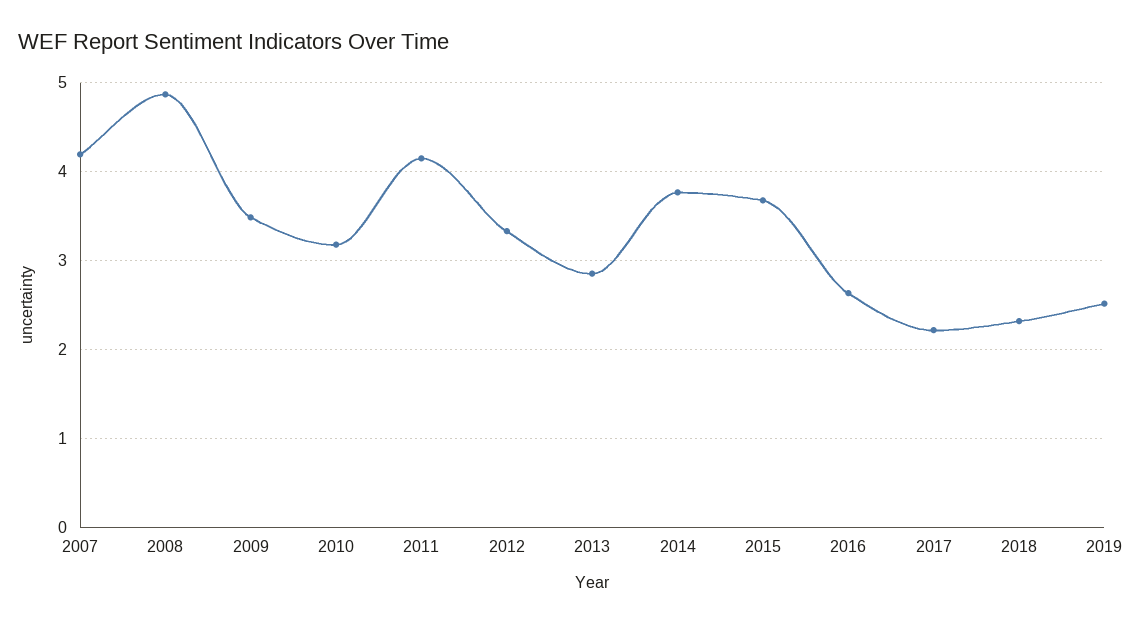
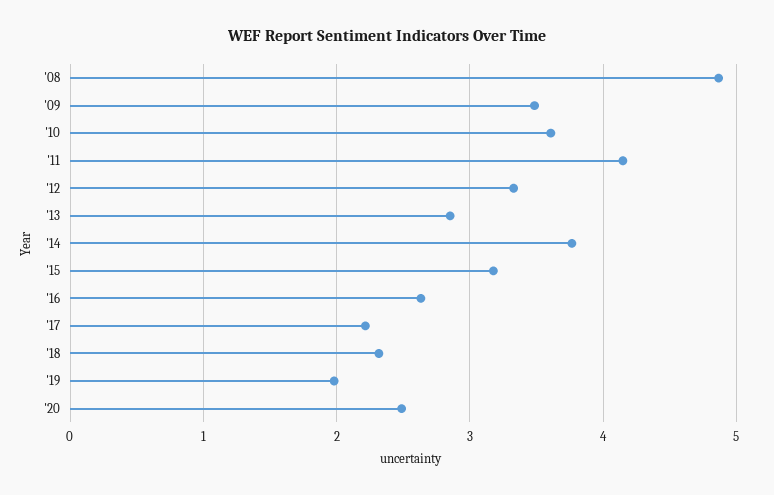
2007: 4.2 -> none
2010: 3.2 -> 3.6
2015: 3.7 -> 3.2
2019: 2.5 -> 2
'20: none -> 2.5

